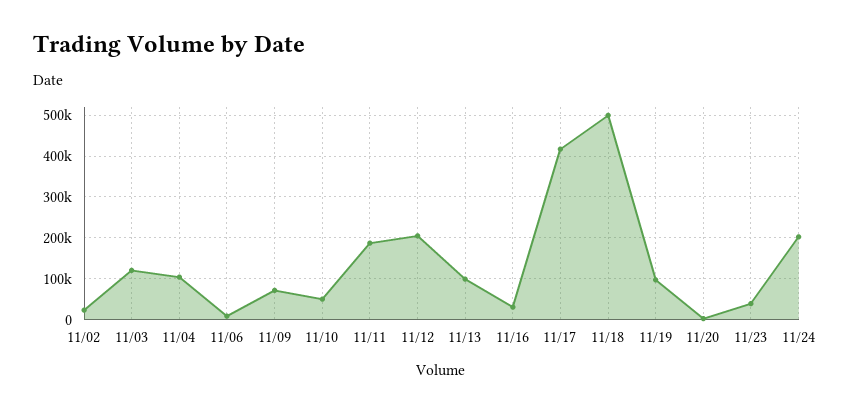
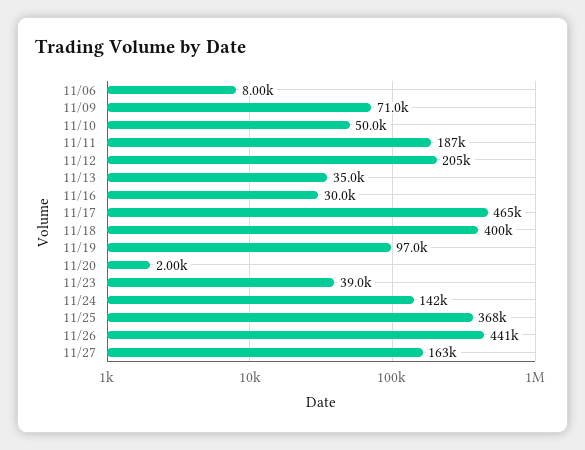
11/02: 20000 -> none
11/03: 120000 -> none
11/04: 100000 -> none
11/13: 100000 -> 35000
11/17: 420000 -> 465000
11/18: 500000 -> 400000
11/24: 200000 -> 142000
11/25: none -> 368000
11/26: none -> 441000
11/27: none -> 163000

